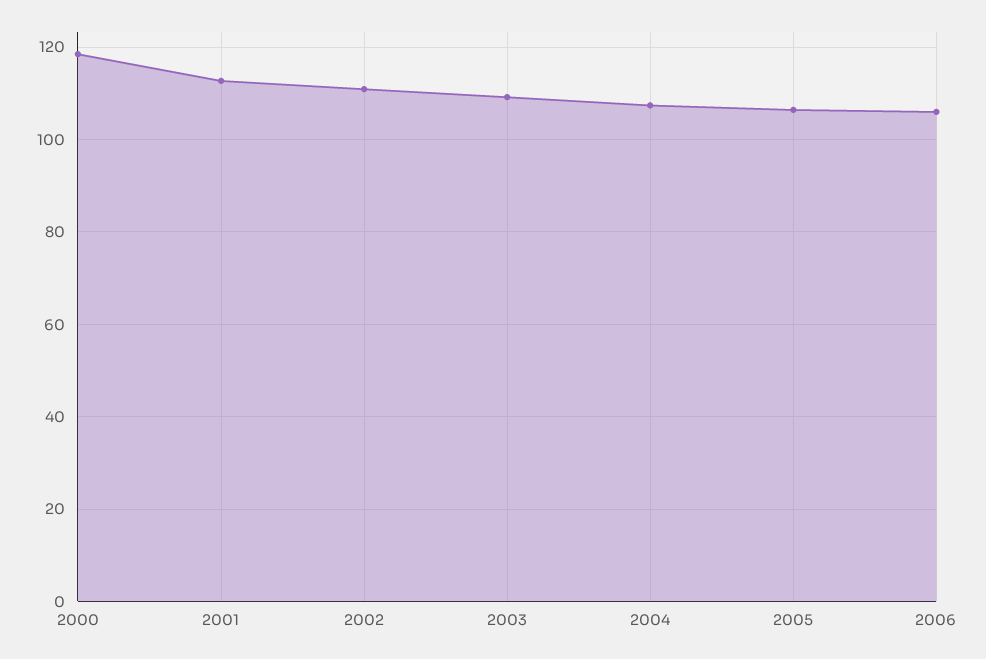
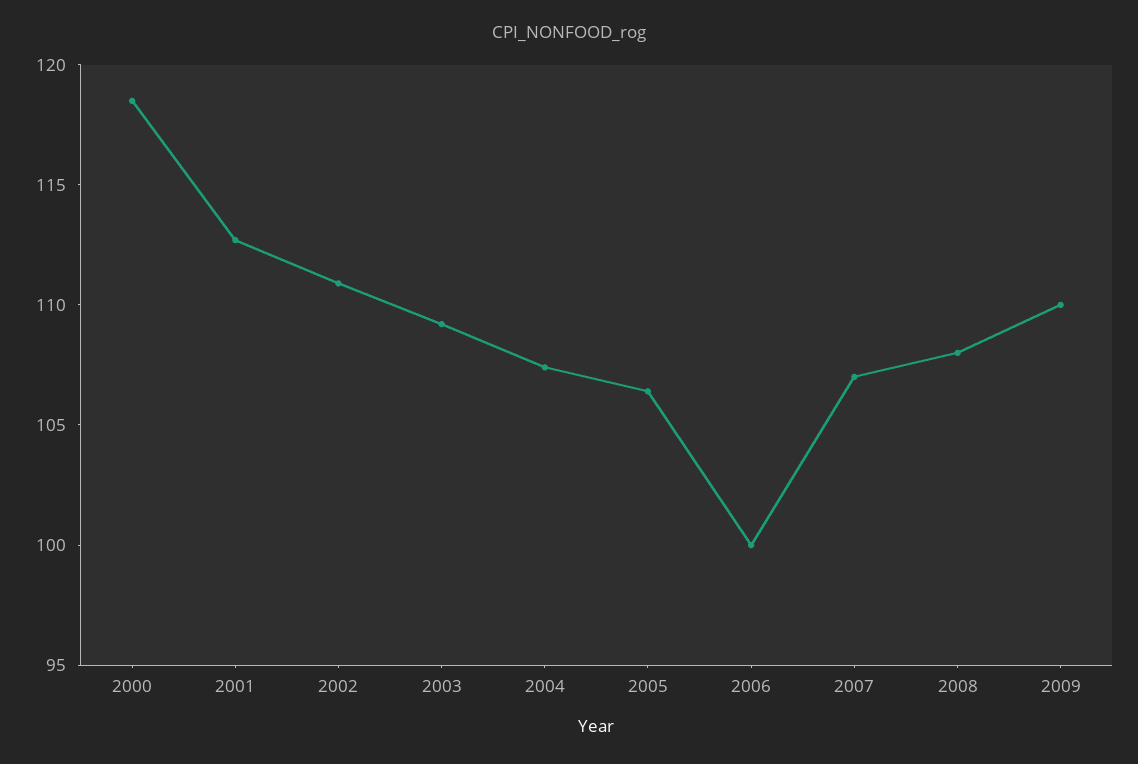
2006: 106 -> 100
2007: none -> 107
2008: none -> 108
2009: none -> 110

